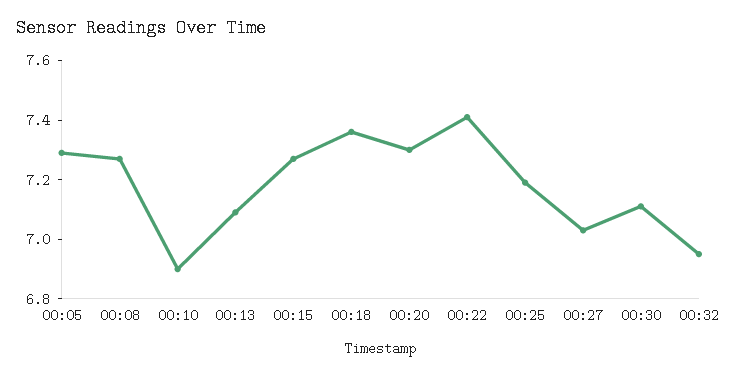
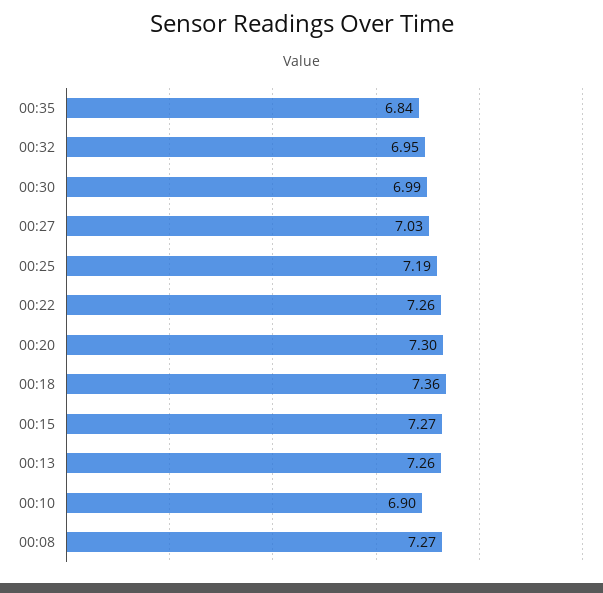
00:05: 7.3 -> none
00:13: 7.1 -> 7.26
00:22: 7.4 -> 7.26
00:30: 7.1 -> 6.99
00:35: none -> 6.84

